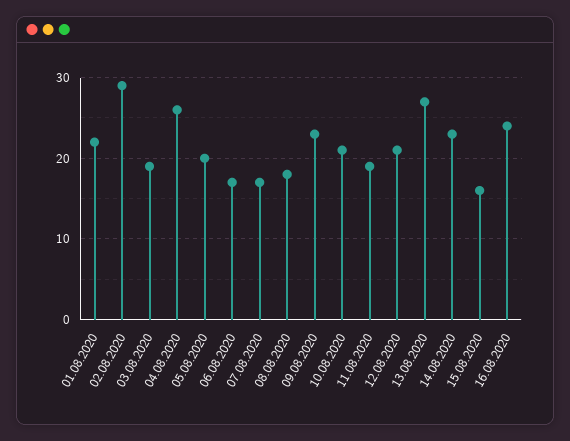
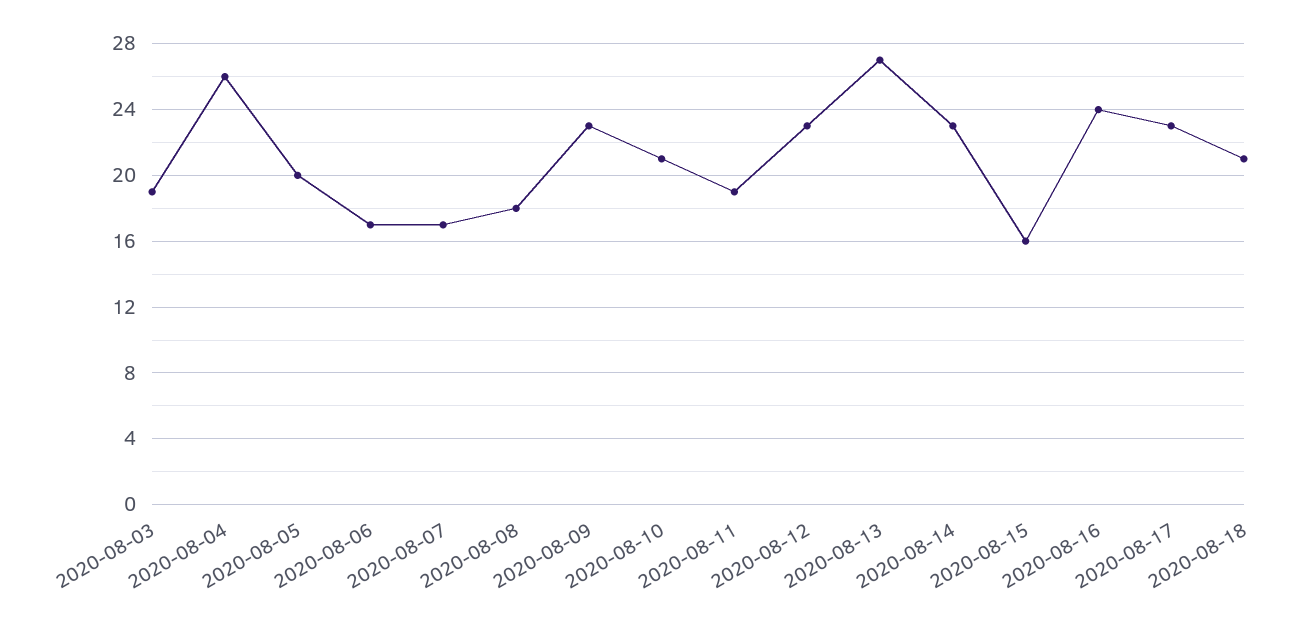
01.08.2020: 22 -> none
02.08.2020: 29 -> none
12.08.2020: 21 -> 23
2020-08-17: none -> 23
2020-08-18: none -> 21

